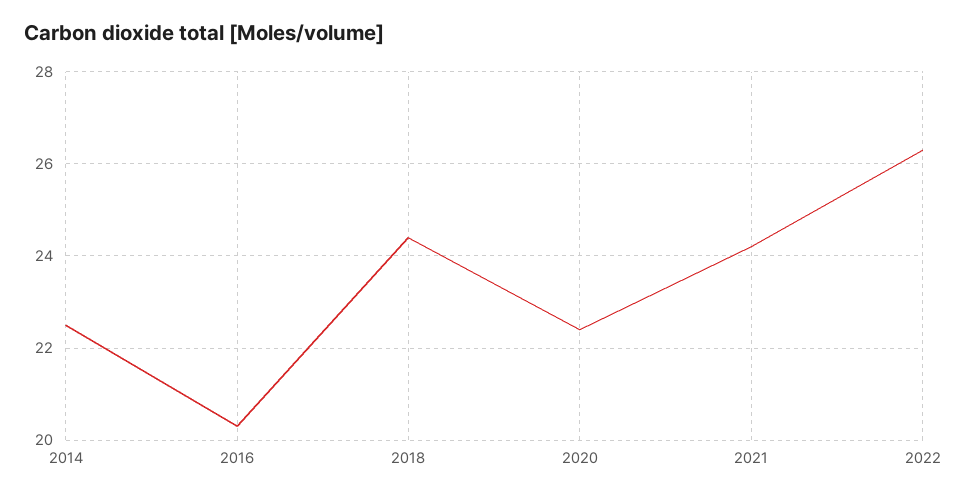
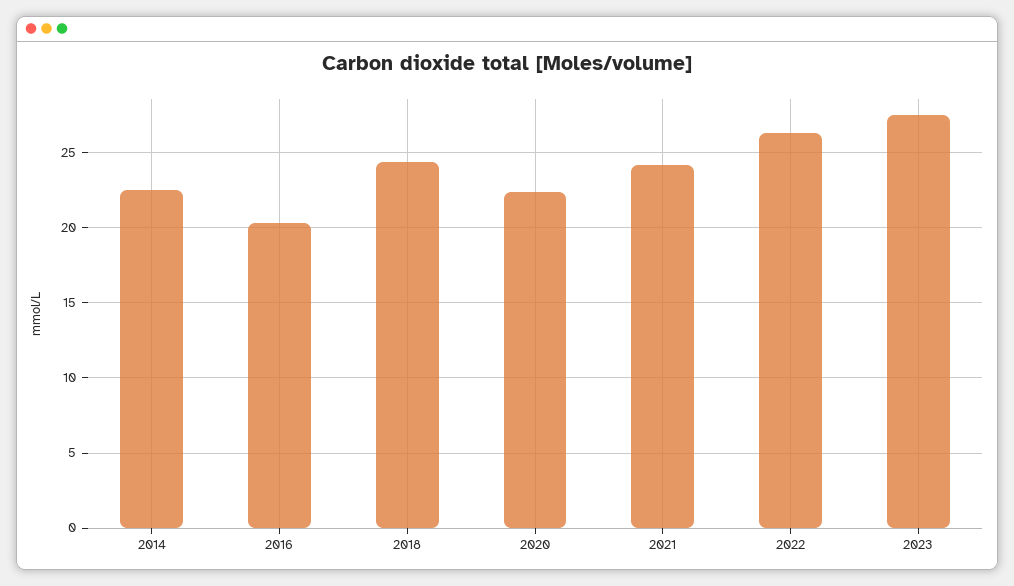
2023: none -> 27.5

